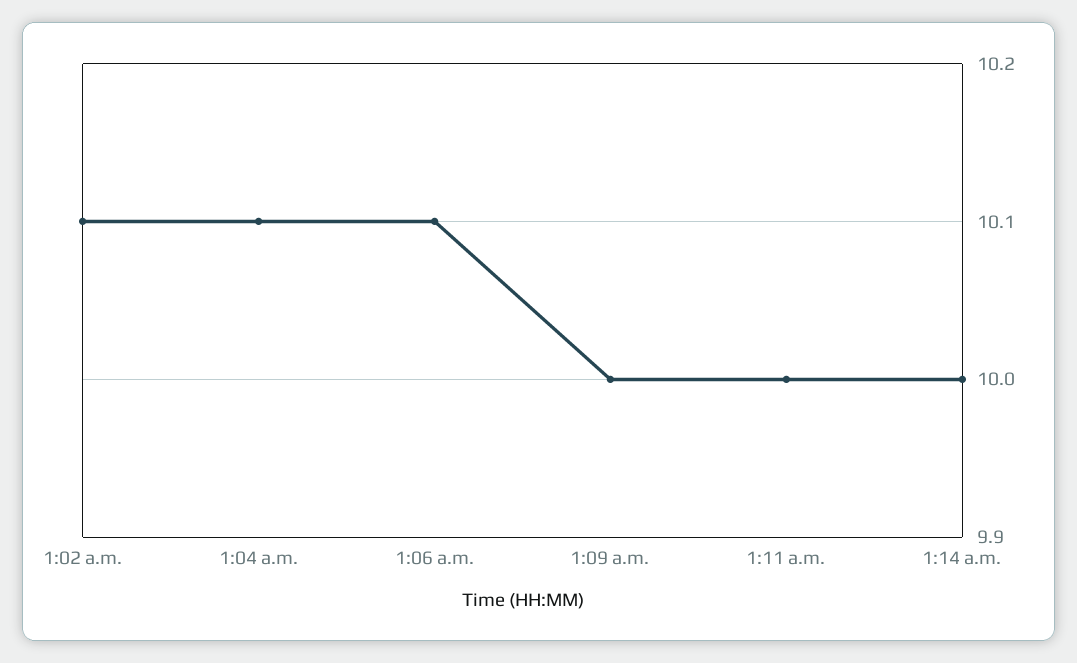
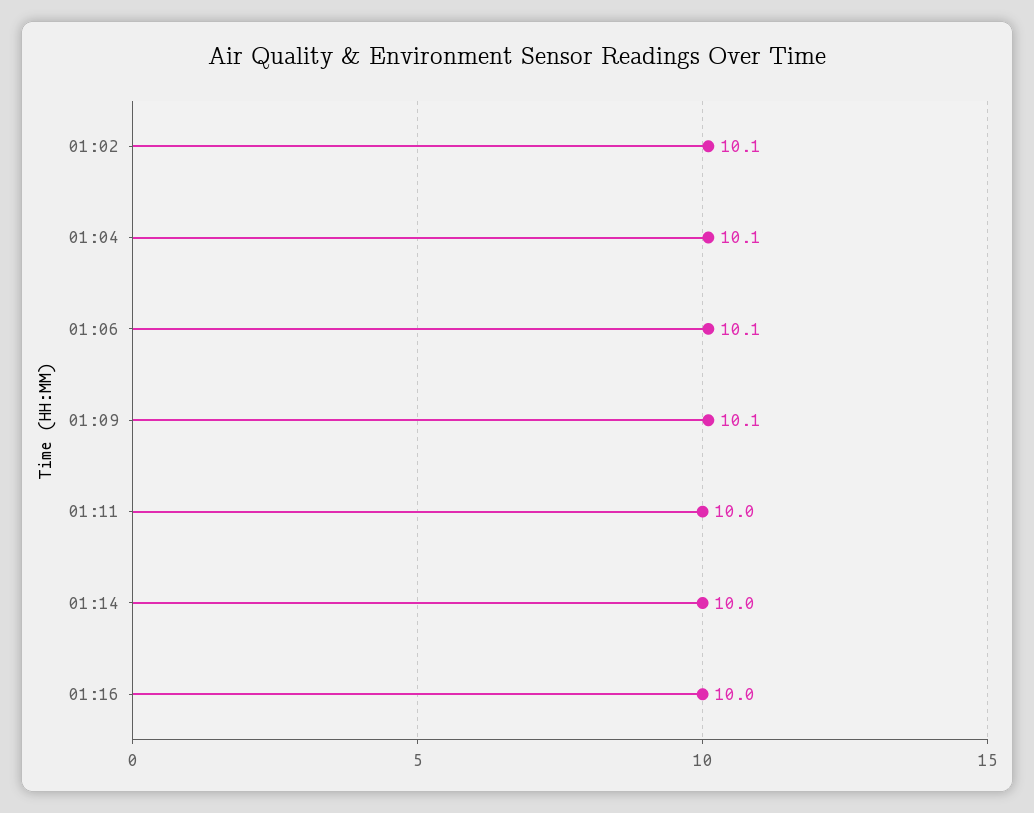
1:09 a.m.: 10 -> 10.1
01:16: none -> 10

